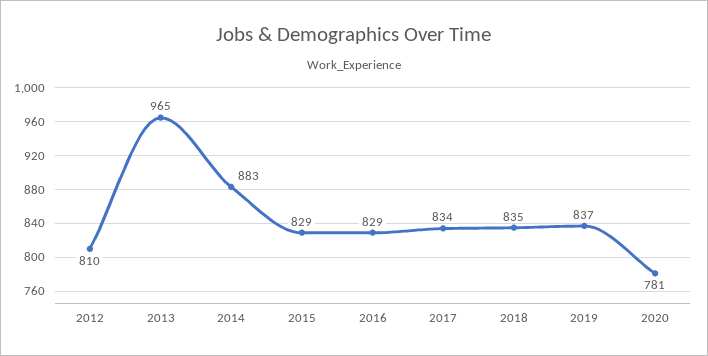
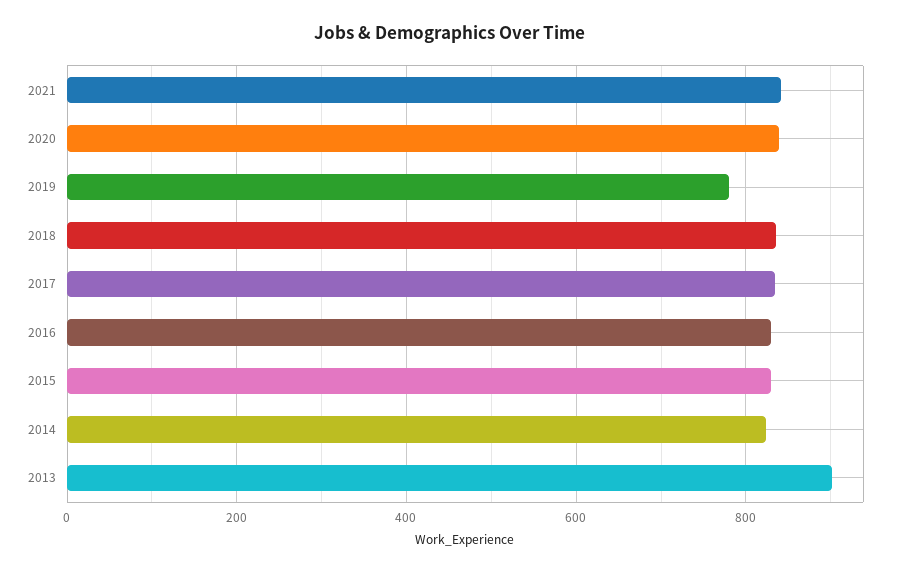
2012: 810 -> none
2013: 965 -> 900
2014: 883 -> 820
2019: 837 -> 780
2020: 781 -> 840
2021: none -> 840

